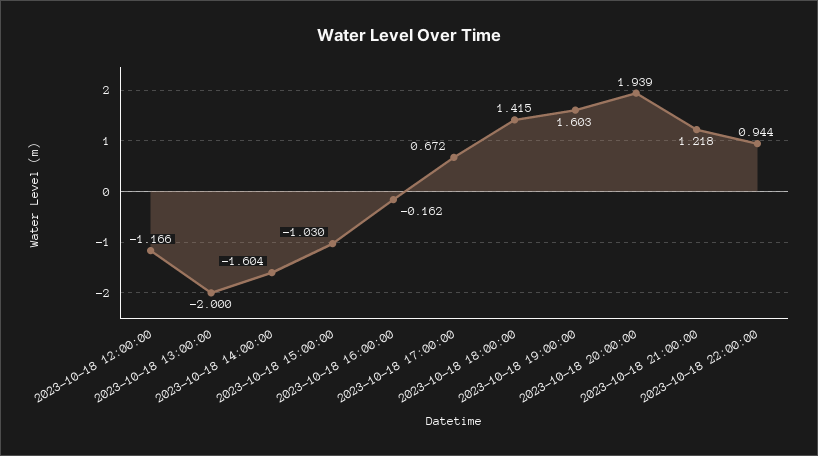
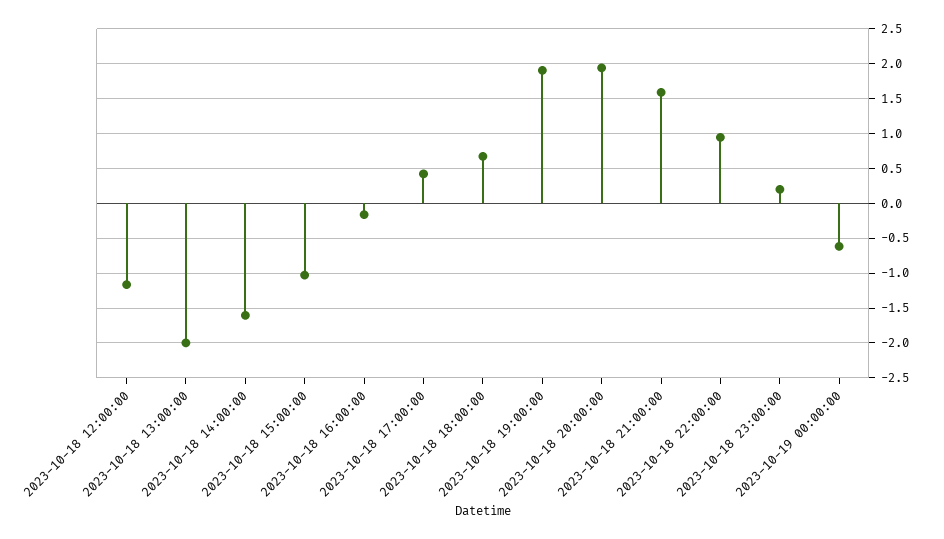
2023-10-18 17:00:00: 0.672 -> 0.4
2023-10-18 18:00:00: 1.415 -> 0.7
2023-10-18 19:00:00: 1.603 -> 1.9
2023-10-18 21:00:00: 1.218 -> 1.6
2023-10-18 23:00:00: none -> 0.2
2023-10-19 00:00:00: none -> -0.6

